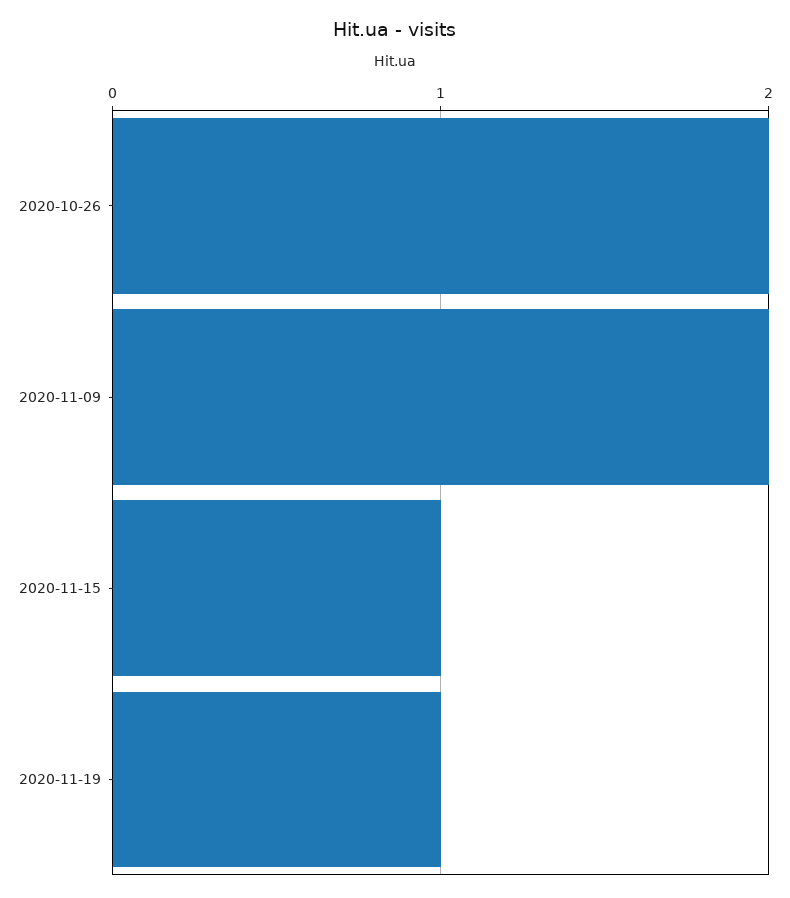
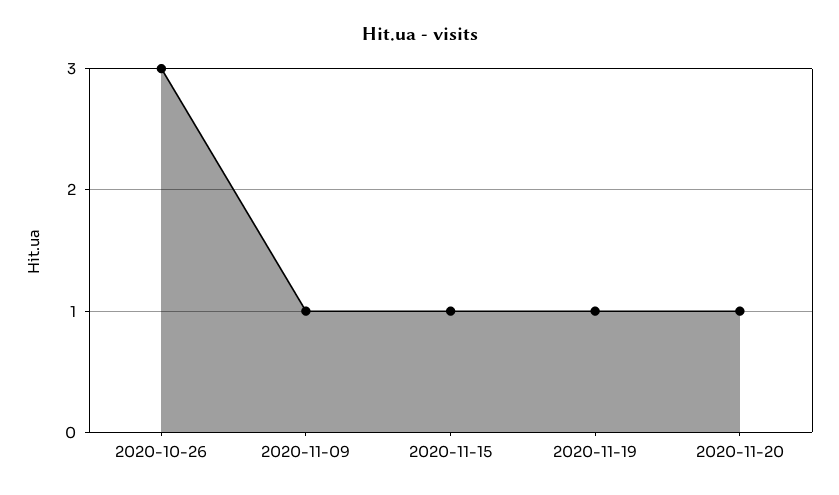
2020-10-26: 2 -> 3
2020-11-09: 2 -> 1
2020-11-20: none -> 1

